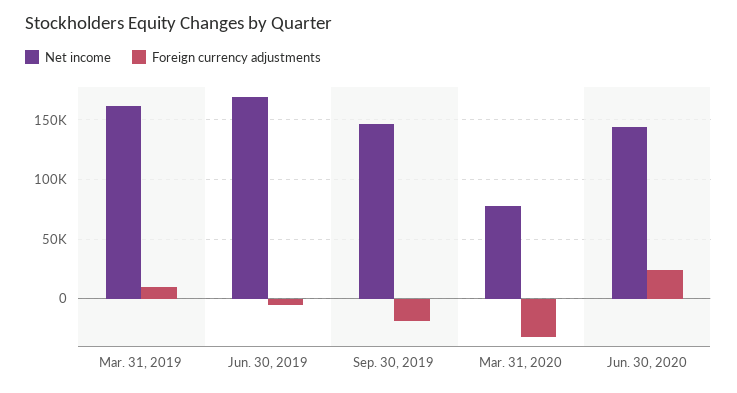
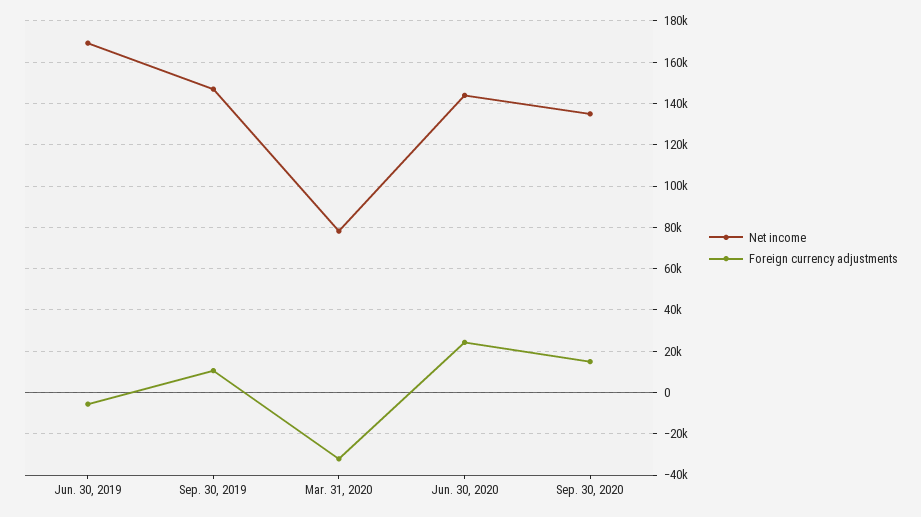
Net income, Mar. 31, 2019: 160000 -> none
Foreign currency adjustments, Mar. 31, 2019: 10000 -> none
Foreign currency adjustments, Sep. 30, 2019: -20000 -> 10000
Net income, Sep. 30, 2020: none -> 135000
Foreign currency adjustments, Sep. 30, 2020: none -> 15000

